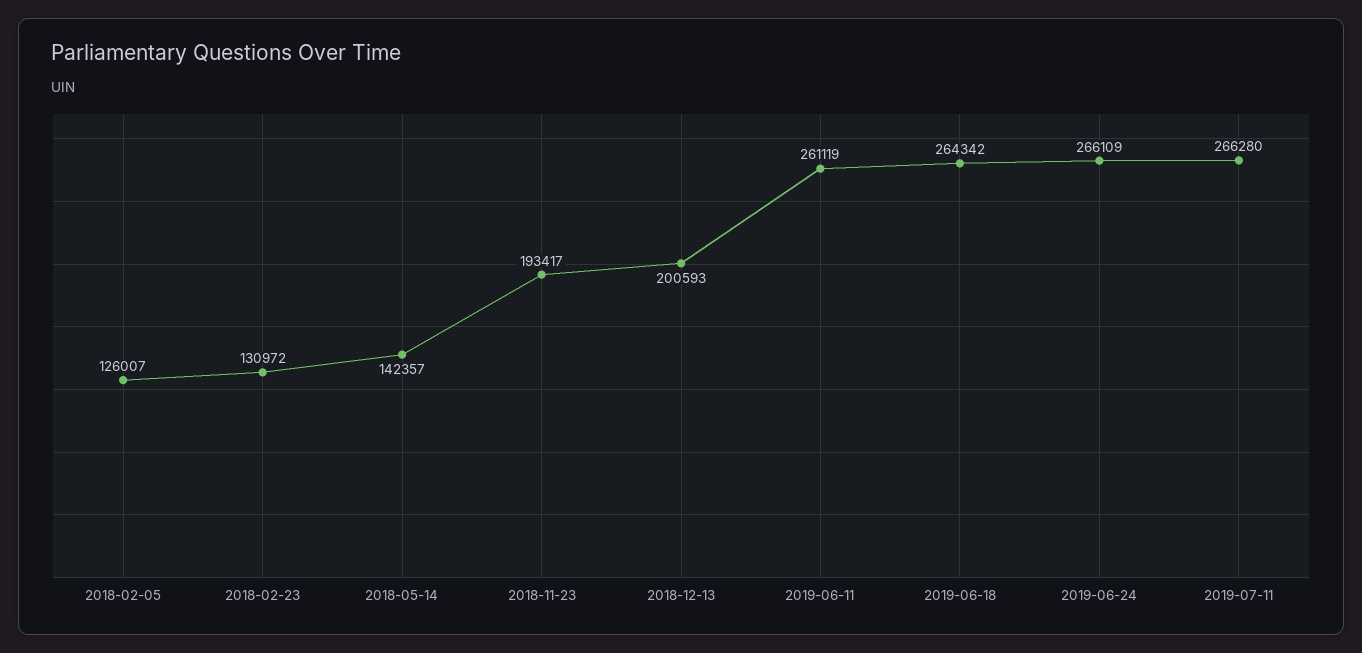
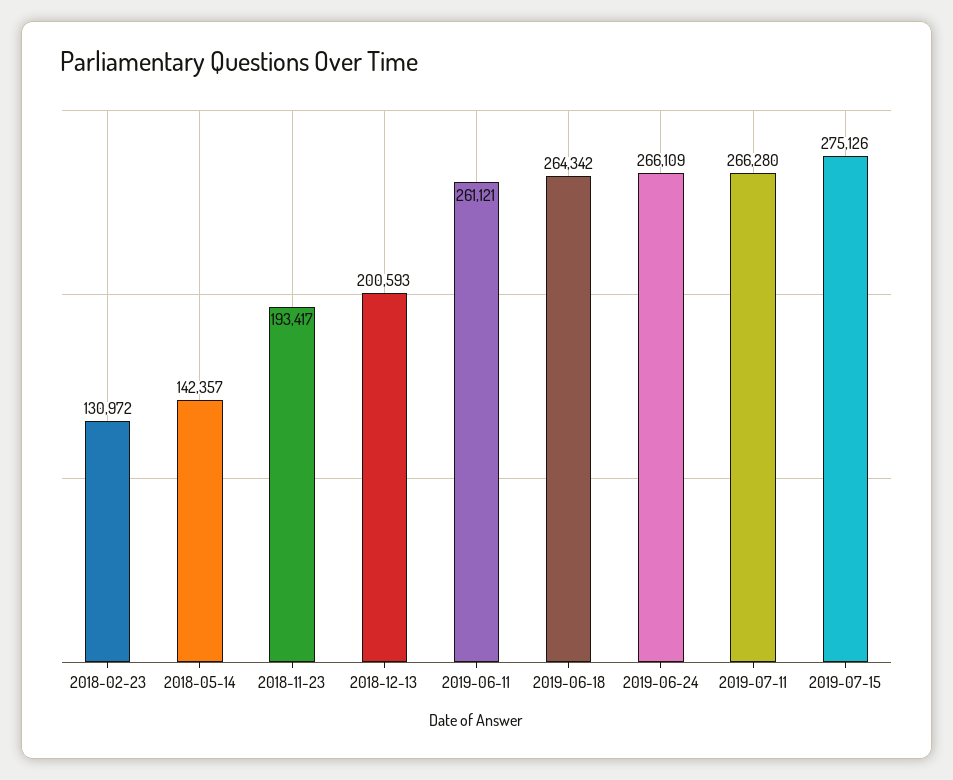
2018-02-05: 126007 -> none
2019-06-11: 261119 -> 261121
2019-07-15: none -> 275126

